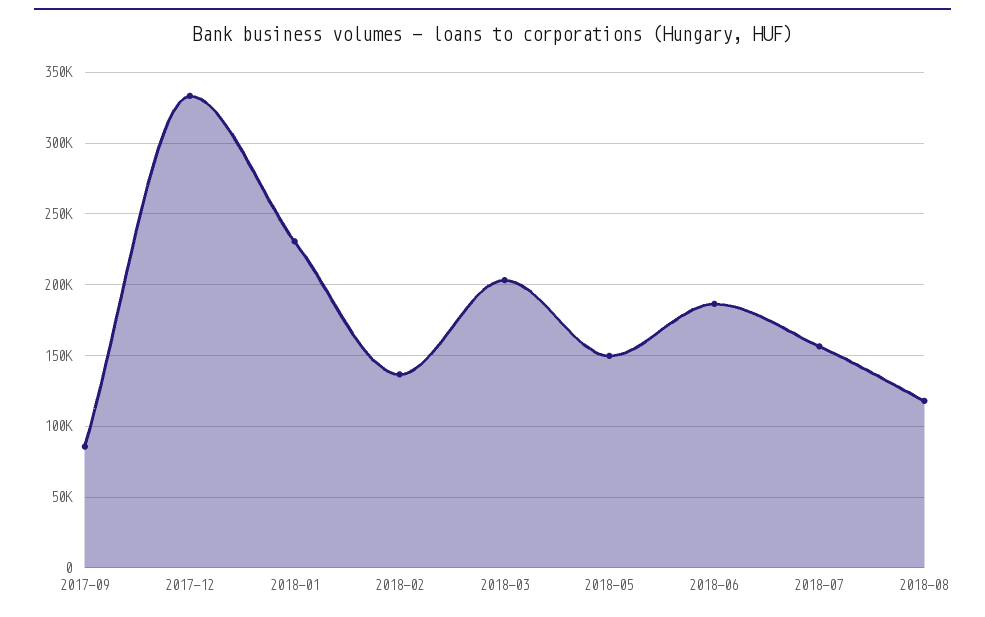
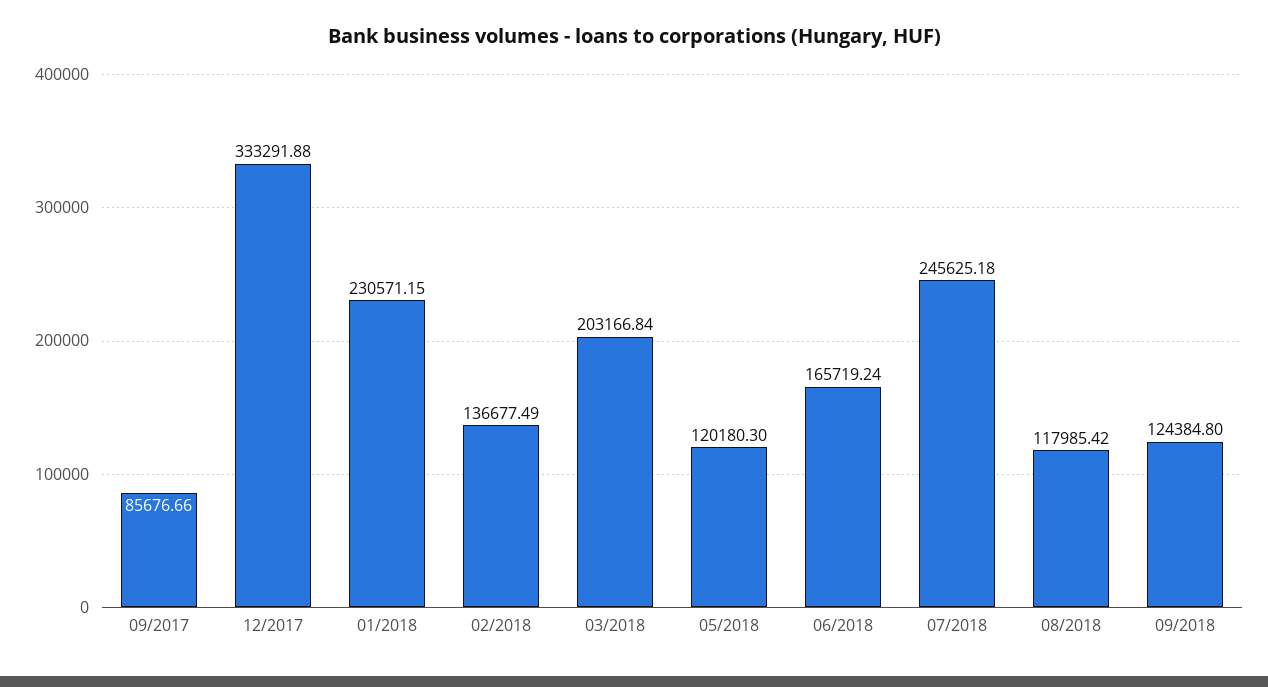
2018-05: 150000 -> 120180.3
2018-06: 185000 -> 165719.24
2018-07: 155000 -> 245625.18
09/2018: none -> 124384.8

